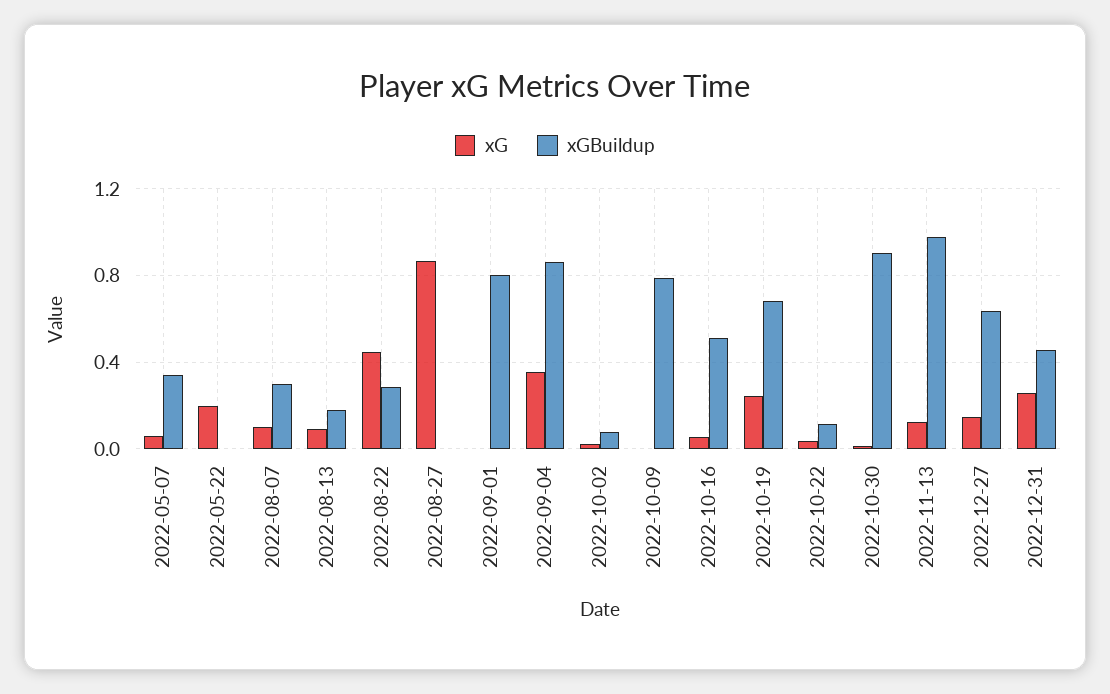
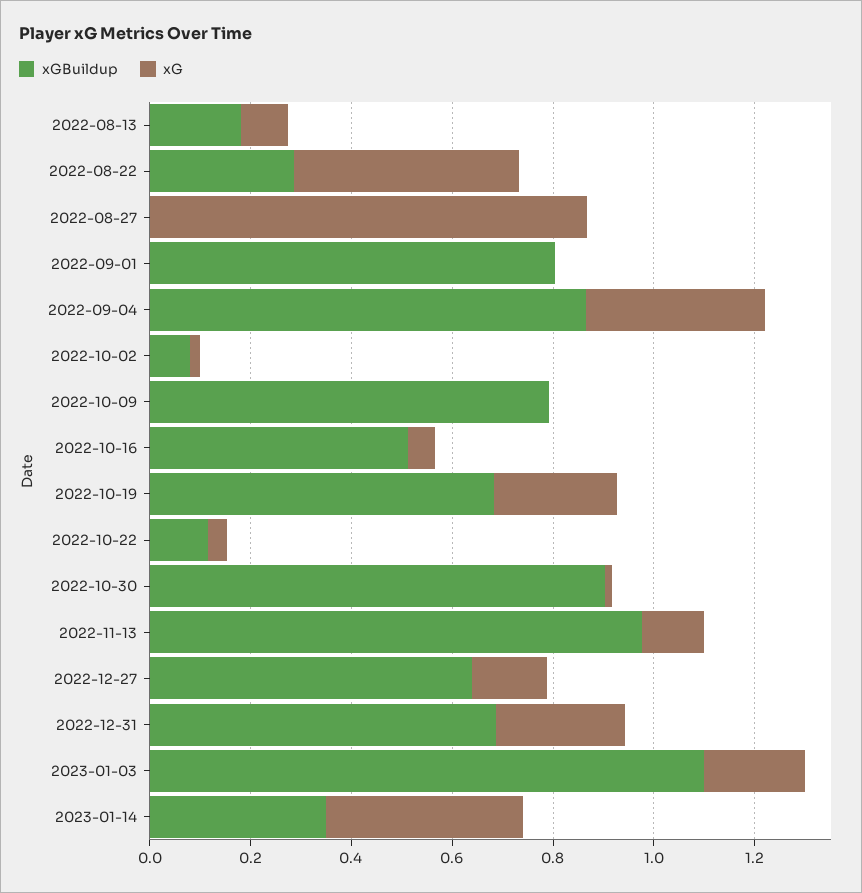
xG, 2022-05-07: 0.05 -> none
xGBuildup, 2022-05-07: 0.35 -> none
xG, 2022-05-22: 0.2 -> none
xGBuildup, 2022-05-22: 0 -> none
xG, 2022-08-07: 0.1 -> none
xGBuildup, 2022-08-07: 0.3 -> none
xGBuildup, 2022-12-31: 0.45 -> 0.7
xGBuildup, 2023-01-03: none -> 1.1
xG, 2023-01-03: none -> 0.2
xGBuildup, 2023-01-14: none -> 0.35
xG, 2023-01-14: none -> 0.4

